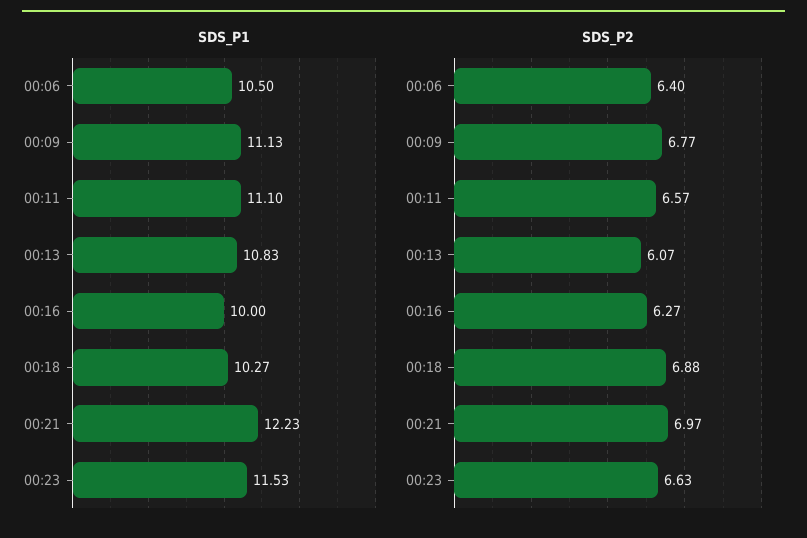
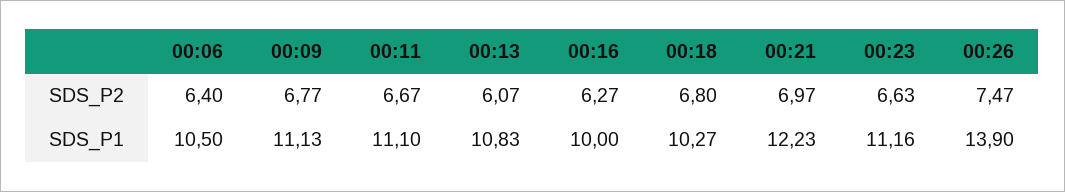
SDS_P1, 00:23: 11.53 -> 11.16
SDS_P2, 00:11: 6.57 -> 6.67
SDS_P2, 00:18: 6.88 -> 6.8
SDS_P2, 00:26: none -> 7.47
SDS_P1, 00:26: none -> 13.9

